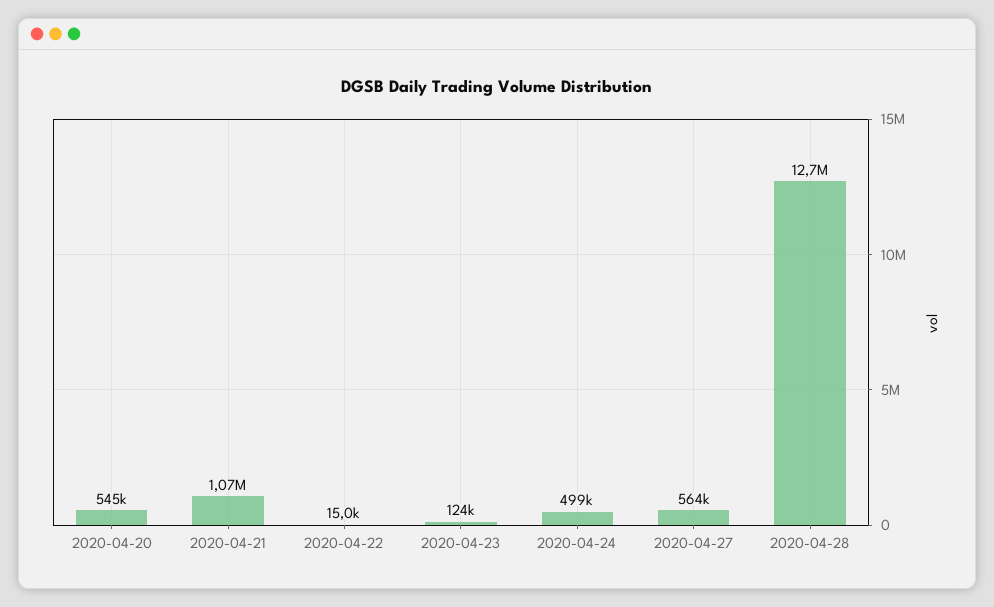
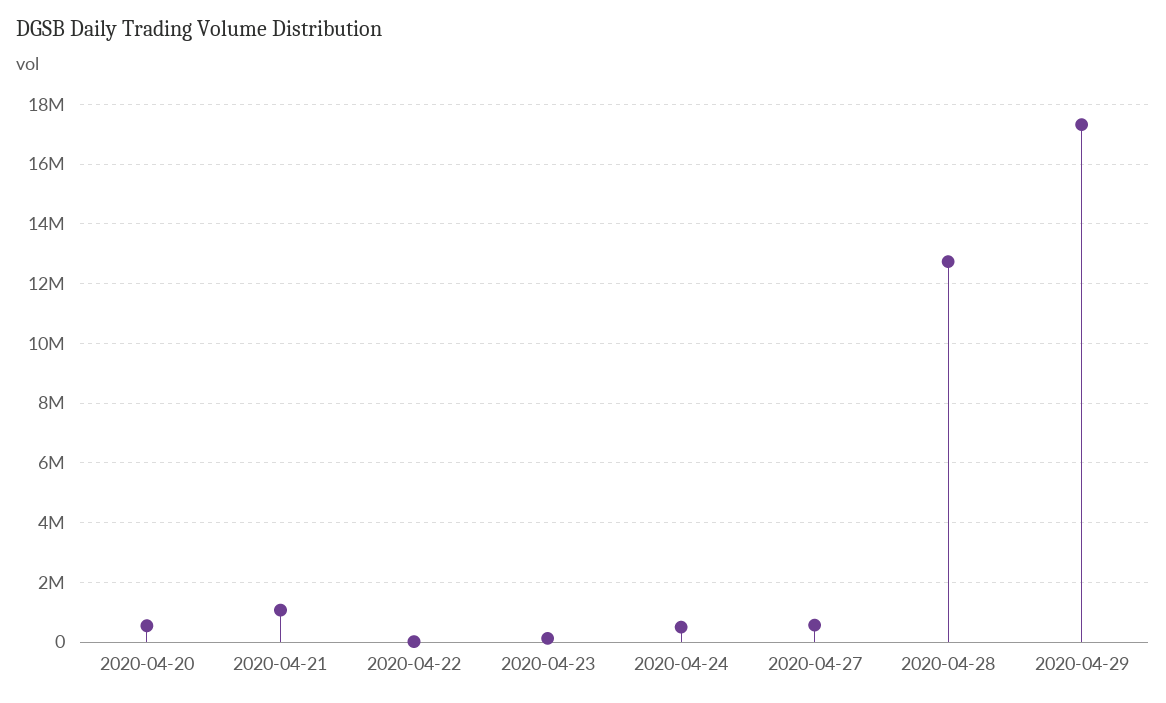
2020-04-29: none -> 17250000

